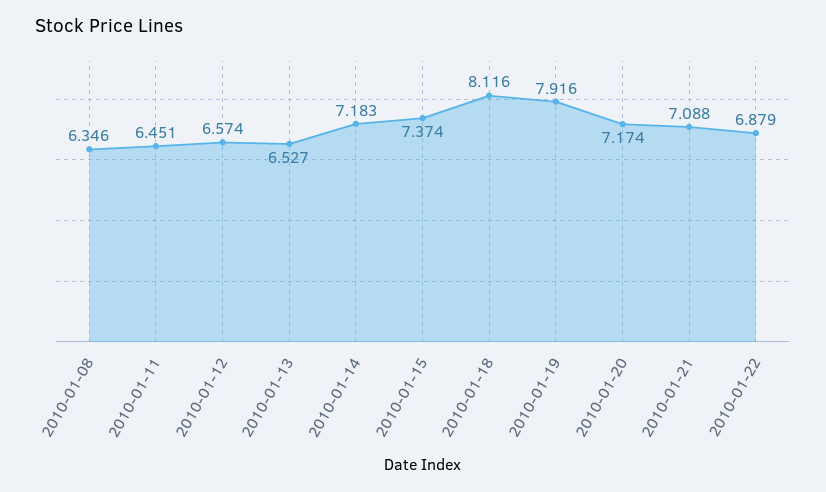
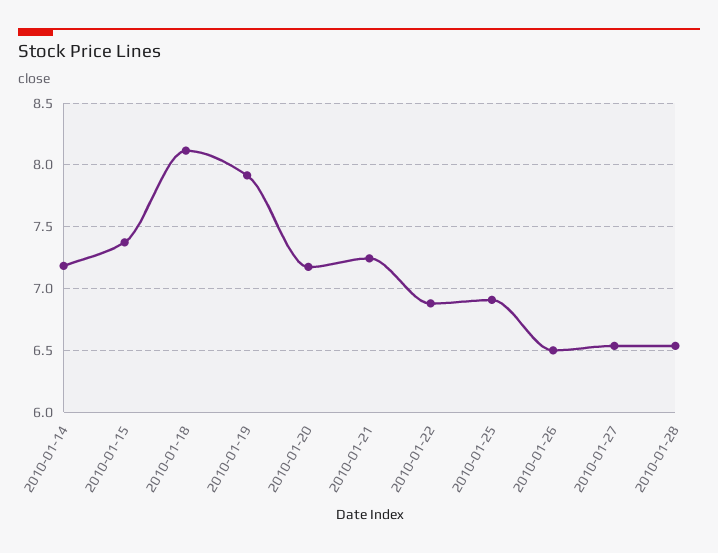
2010-01-08: 6.346 -> none
2010-01-11: 6.451 -> none
2010-01-12: 6.574 -> none
2010-01-13: 6.527 -> none
2010-01-21: 7.088 -> 7.25
2010-01-25: none -> 6.9
2010-01-26: none -> 6.5
2010-01-27: none -> 6.55
2010-01-28: none -> 6.55

